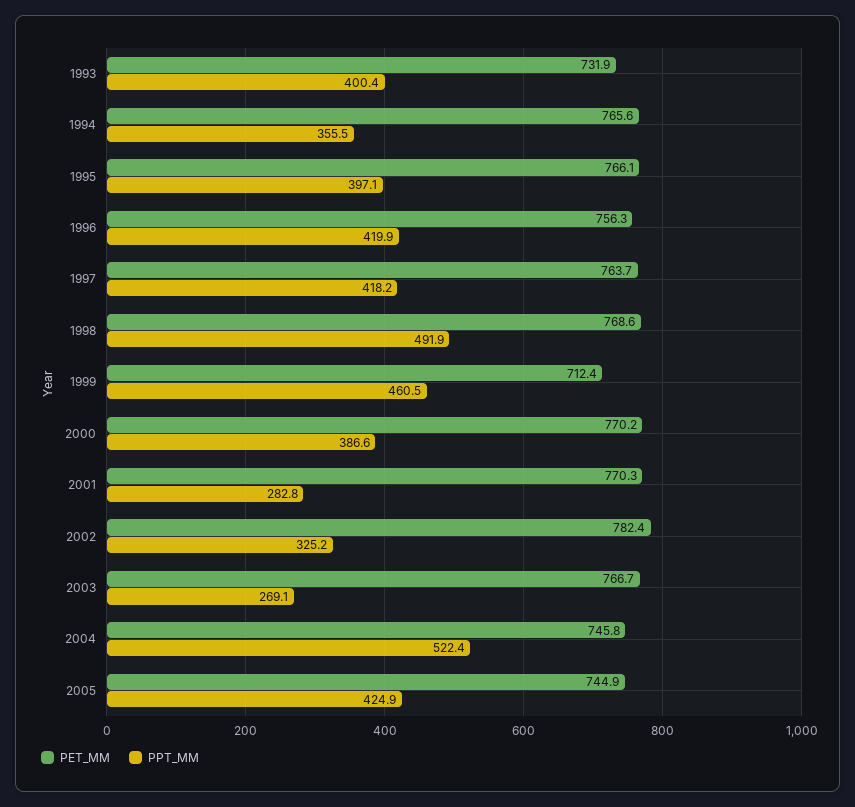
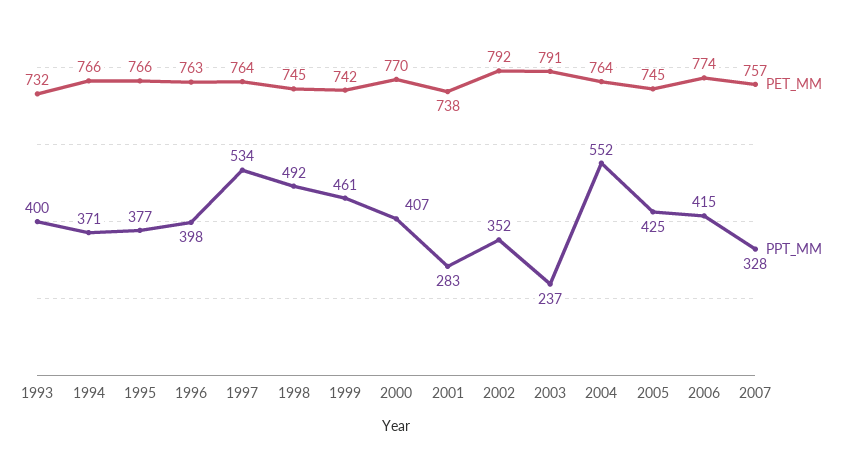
PPT_MM, 1994: 355.5 -> 371
PPT_MM, 1995: 397.1 -> 377
PET_MM, 1996: 756.3 -> 763
PPT_MM, 1996: 419.9 -> 398
PPT_MM, 1997: 418.2 -> 534
PET_MM, 1998: 768.6 -> 745
PET_MM, 1999: 712.4 -> 742
PPT_MM, 2000: 386.6 -> 407
PET_MM, 2001: 770.3 -> 738
PET_MM, 2002: 782.4 -> 792
PPT_MM, 2002: 325.2 -> 352
PET_MM, 2003: 766.7 -> 791
PPT_MM, 2003: 269.1 -> 237
PET_MM, 2004: 745.8 -> 764
PPT_MM, 2004: 522.4 -> 552
PET_MM, 2006: none -> 774
PPT_MM, 2006: none -> 415
PET_MM, 2007: none -> 757
PPT_MM, 2007: none -> 328

